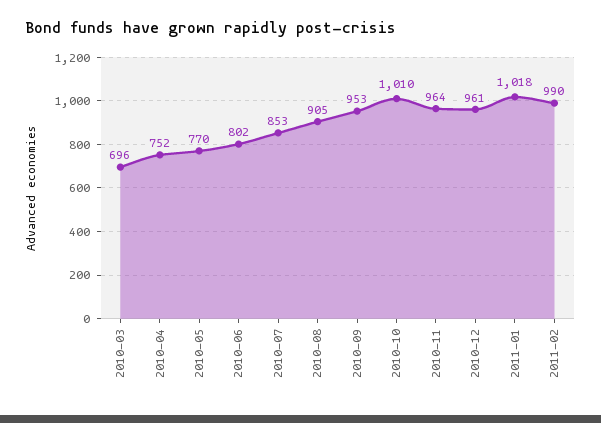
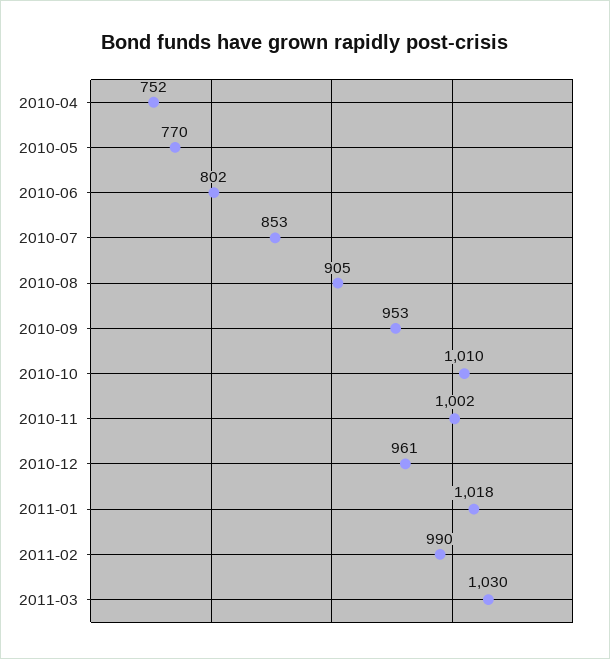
2010-03: 696 -> none
2010-11: 964 -> 1002
2011-03: none -> 1030

